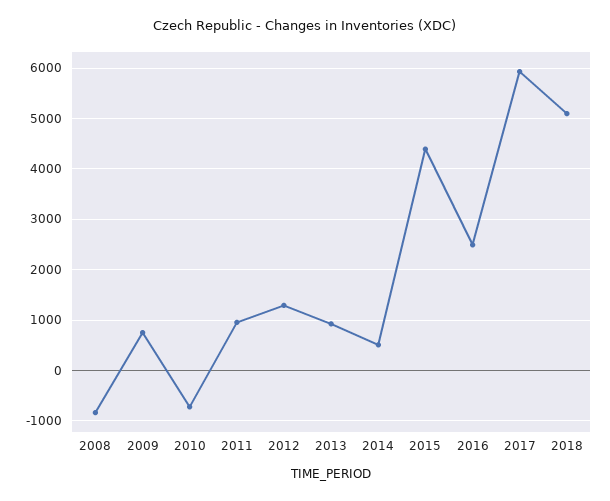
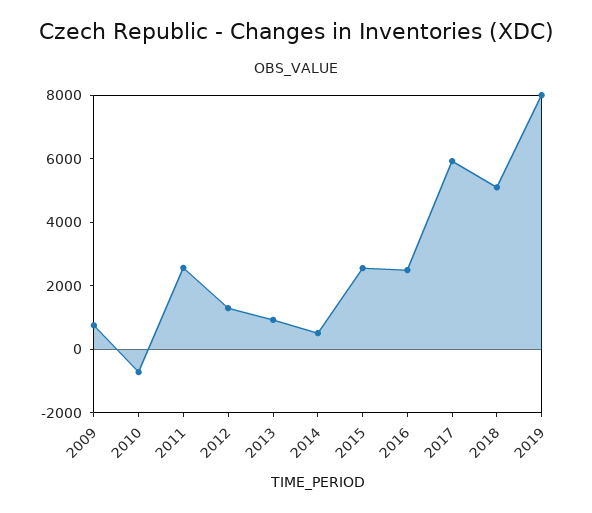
2008: -800 -> none
2011: 1000 -> 2500
2015: 4400 -> 2500
2019: none -> 8000

